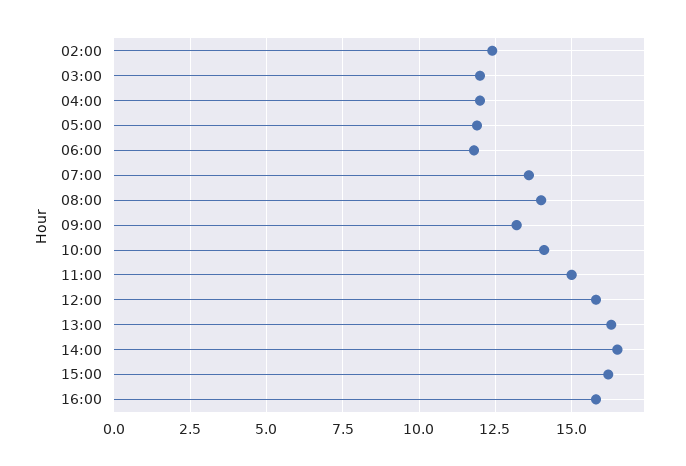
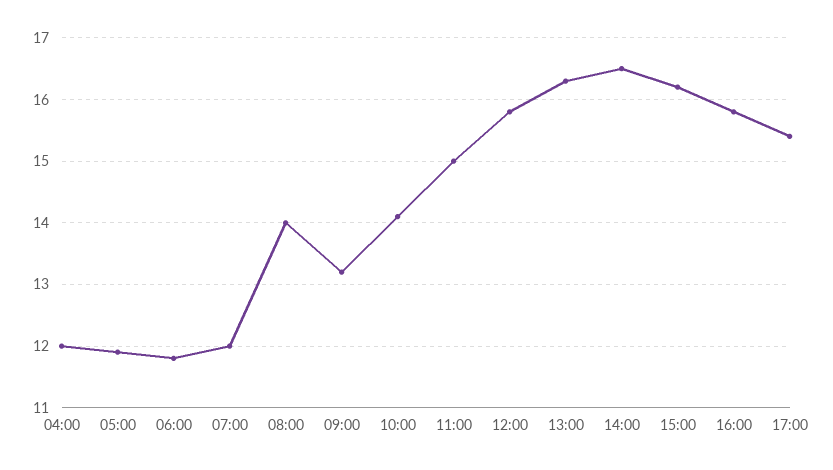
02:00: 12.5 -> none
03:00: 12 -> none
07:00: 13.5 -> 12
17:00: none -> 15.4

